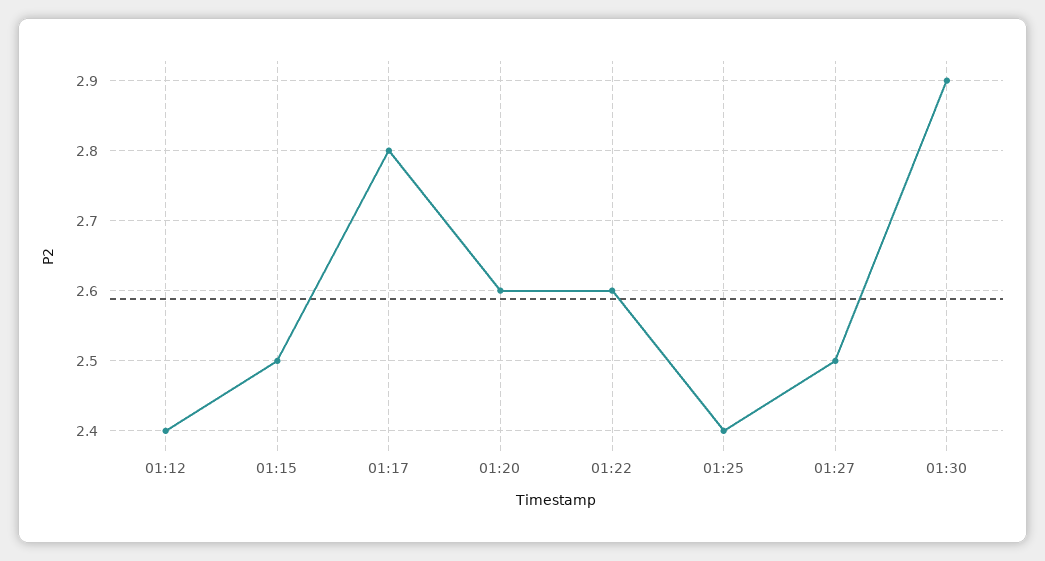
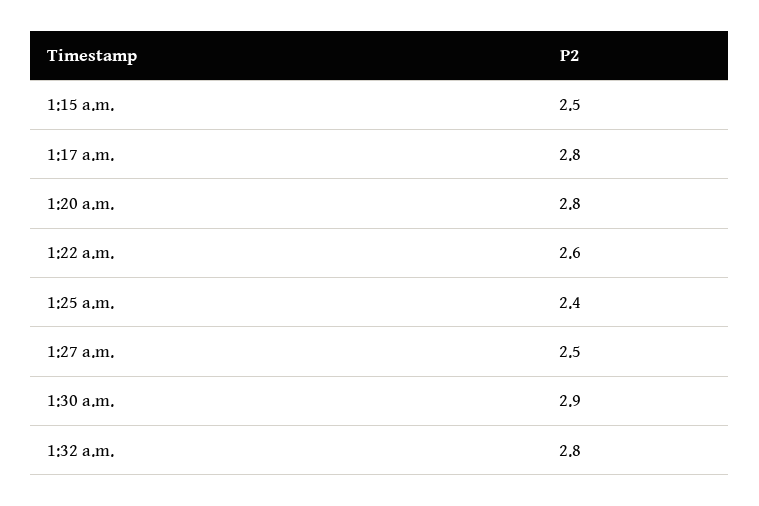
01:12: 2.4 -> none
01:20: 2.6 -> 2.8
1:32 a.m.: none -> 2.8

